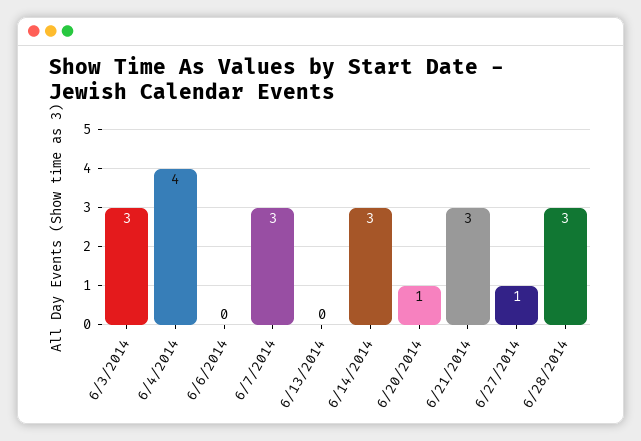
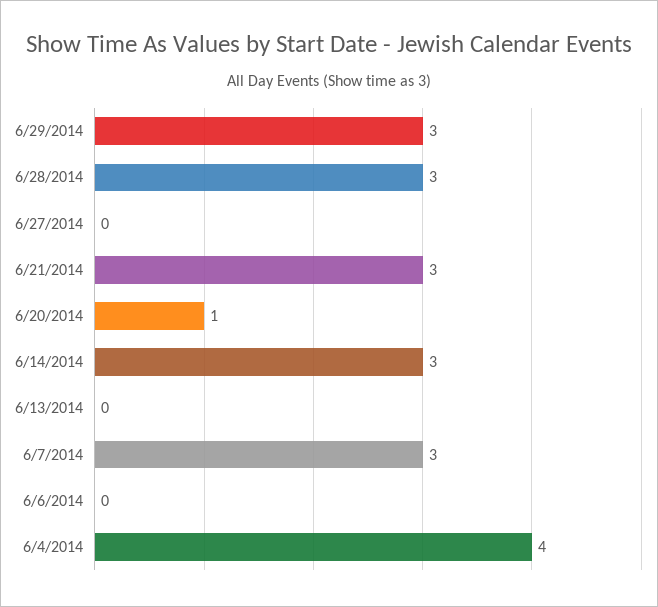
6/3/2014: 3 -> none
6/27/2014: 1 -> 0
6/29/2014: none -> 3

